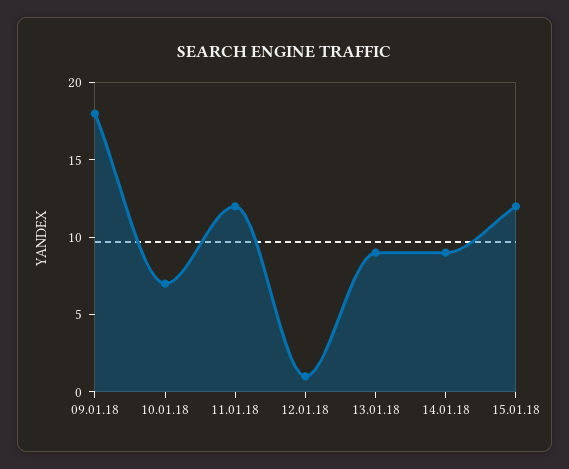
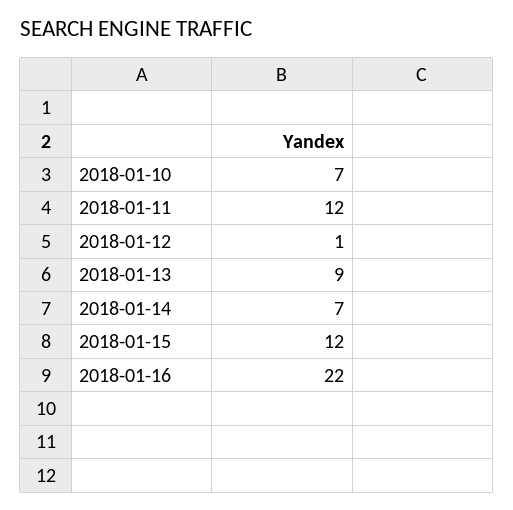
09.01.18: 18 -> none
14.01.18: 9 -> 7
2018-01-16: none -> 22

